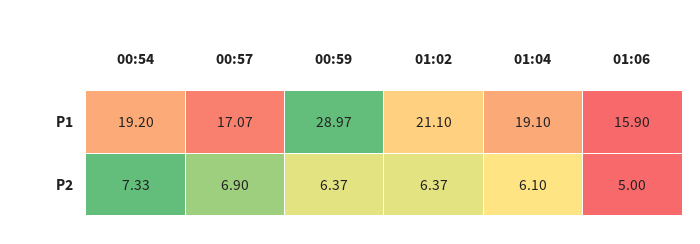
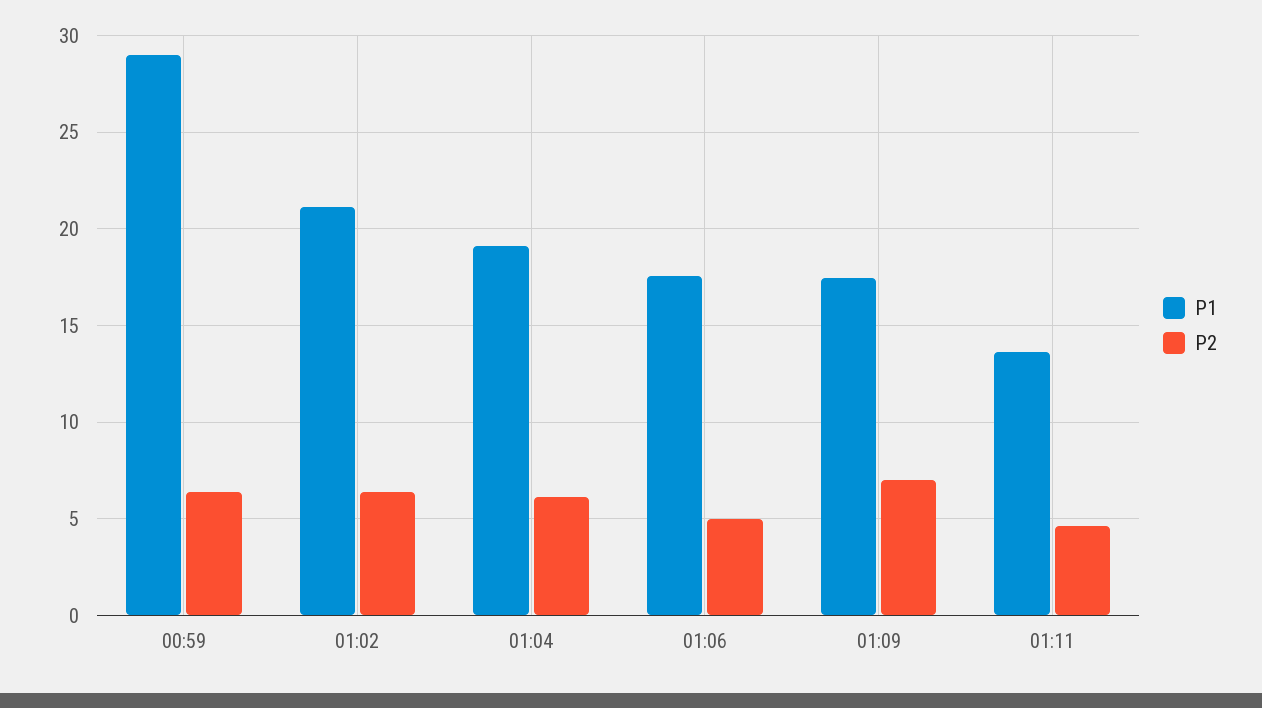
P1, 00:54: 19.2 -> none
P1, 00:57: 17.07 -> none
P1, 01:06: 15.9 -> 17.5
P2, 00:54: 7.33 -> none
P2, 00:57: 6.9 -> none
P1, 01:09: none -> 17.5
P2, 01:09: none -> 7
P1, 01:11: none -> 13.5
P2, 01:11: none -> 4.5

